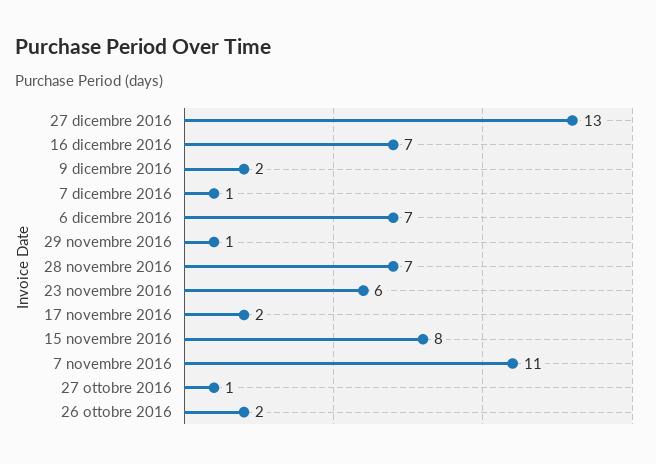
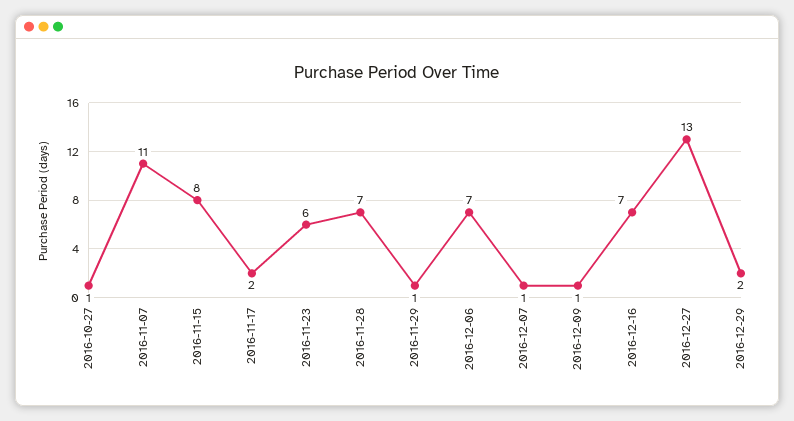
9 dicembre 2016: 2 -> 1
26 ottobre 2016: 2 -> none
2016-12-29: none -> 2

